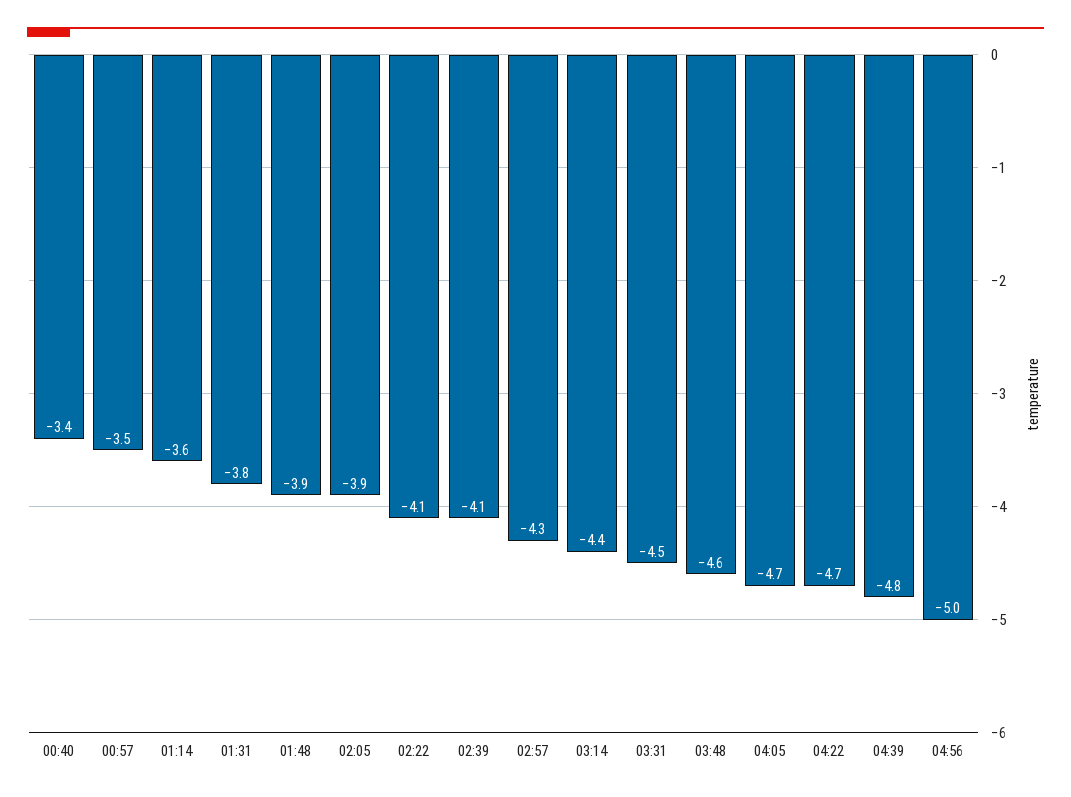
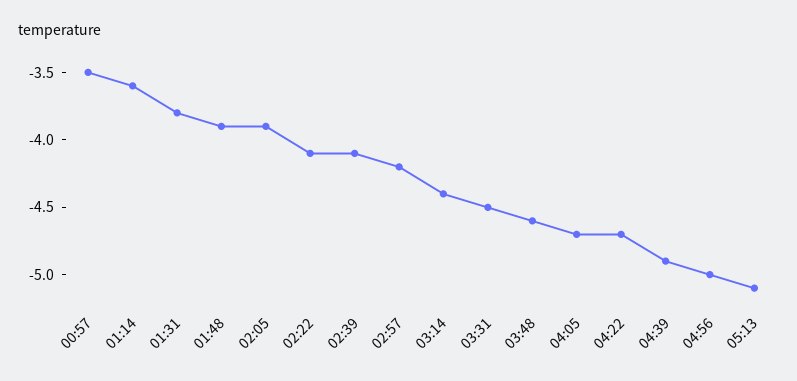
00:40: -3.4 -> none
02:57: -4.3 -> -4.2
04:39: -4.8 -> -4.9
05:13: none -> -5.1

